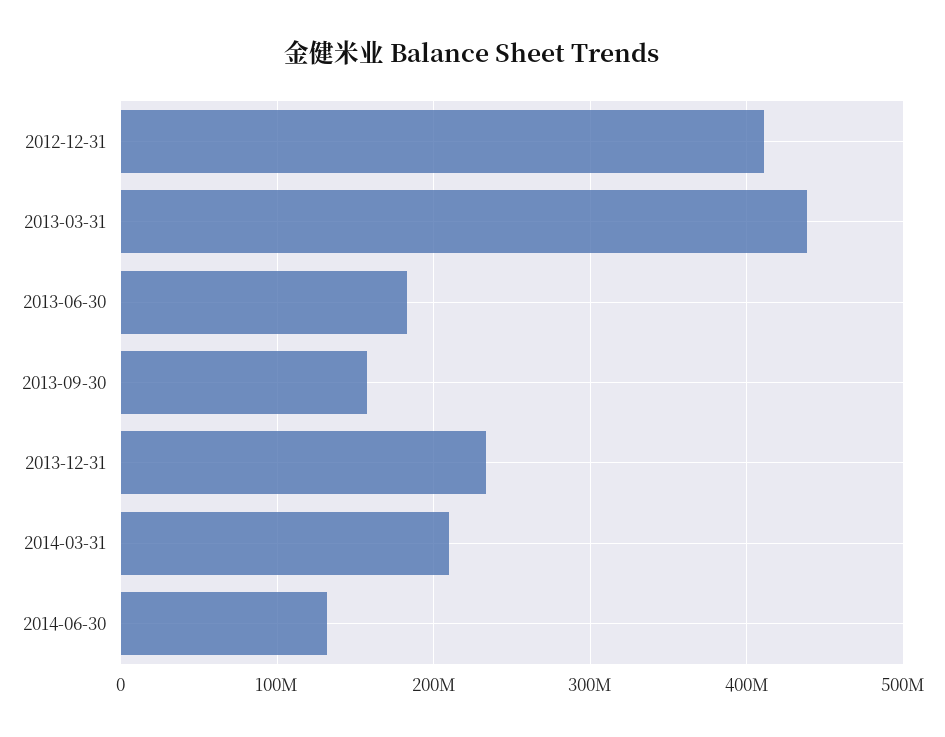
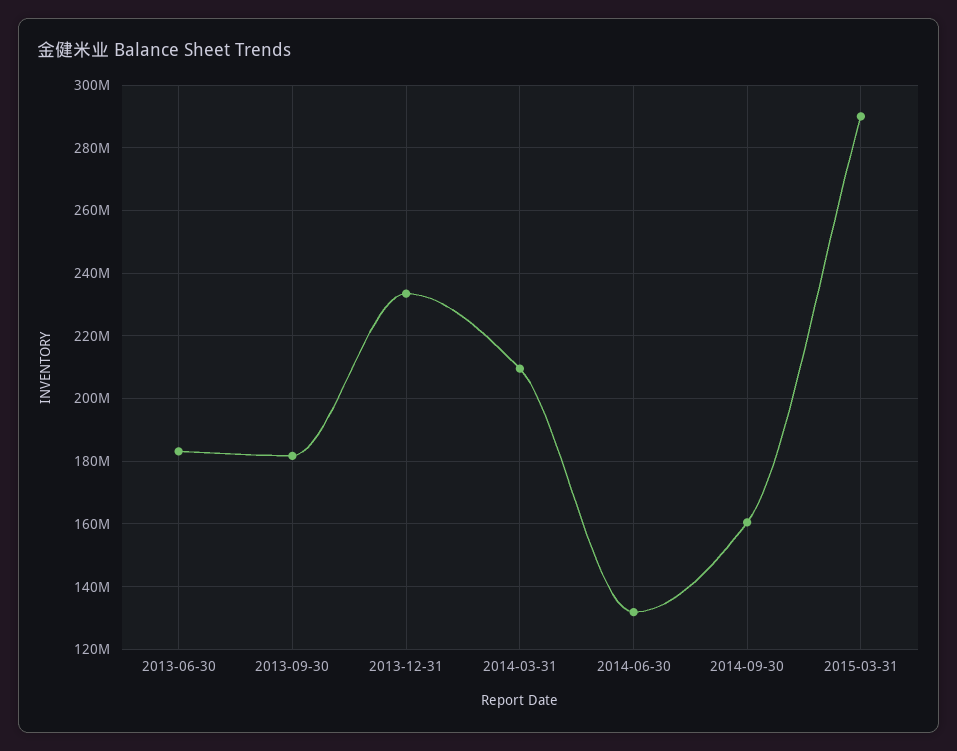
2012-12-31: 410000000 -> none
2013-03-31: 440000000 -> none
2013-09-30: 160000000 -> 182000000
2014-09-30: none -> 160000000
2015-03-31: none -> 290000000

